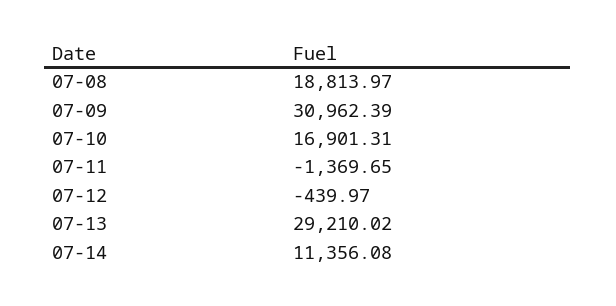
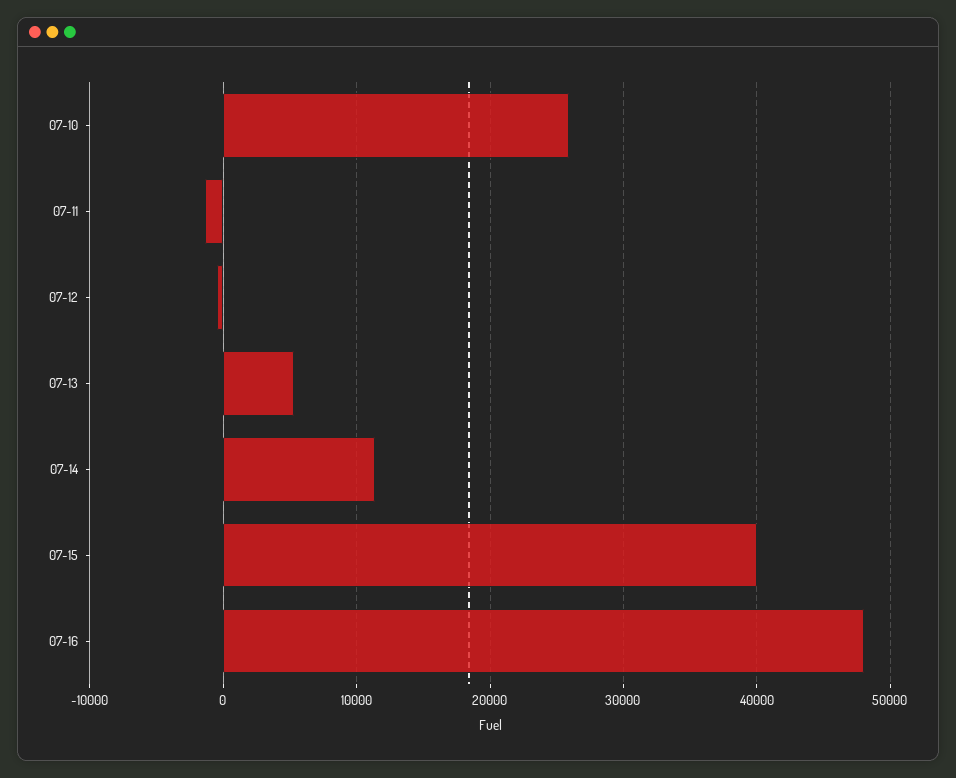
07-08: 18813.97 -> none
07-09: 30962.39 -> none
07-10: 16901.31 -> 26000
07-13: 29210.02 -> 5000
07-15: none -> 40000
07-16: none -> 48000

